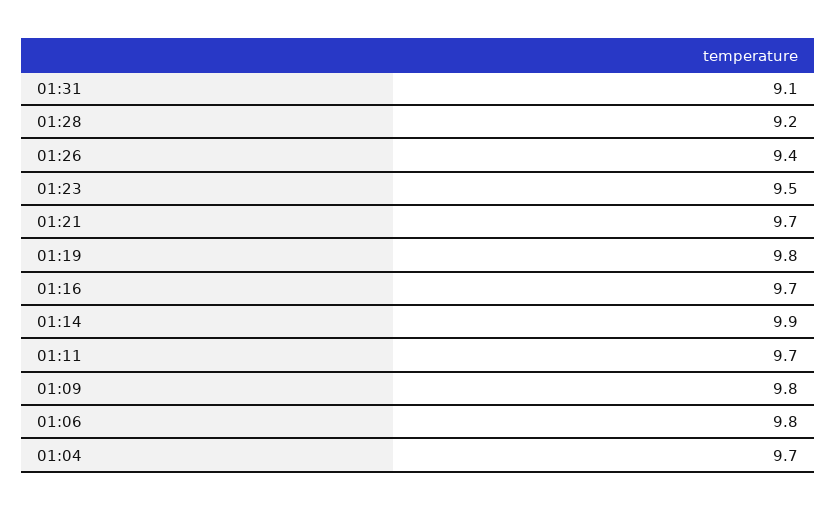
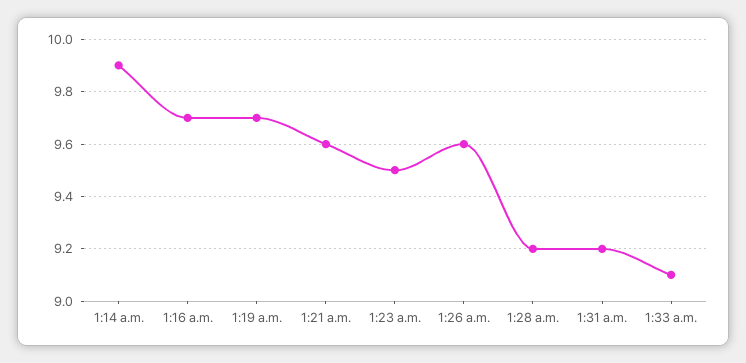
01:31: 9.1 -> 9.2
01:26: 9.4 -> 9.6
01:21: 9.7 -> 9.6
01:19: 9.8 -> 9.7
01:11: 9.7 -> none
01:09: 9.8 -> none
01:06: 9.8 -> none
01:04: 9.7 -> none
1:33 a.m.: none -> 9.1

